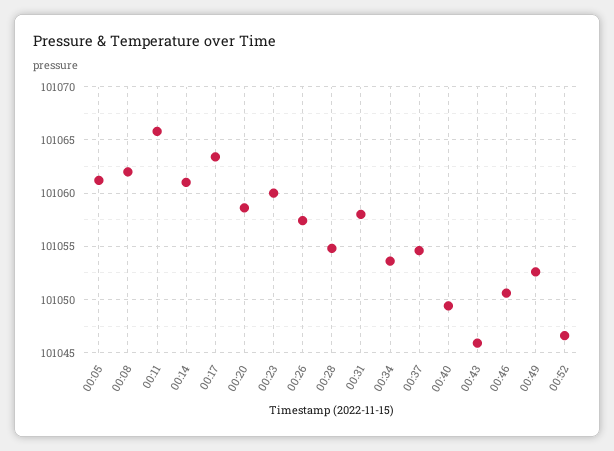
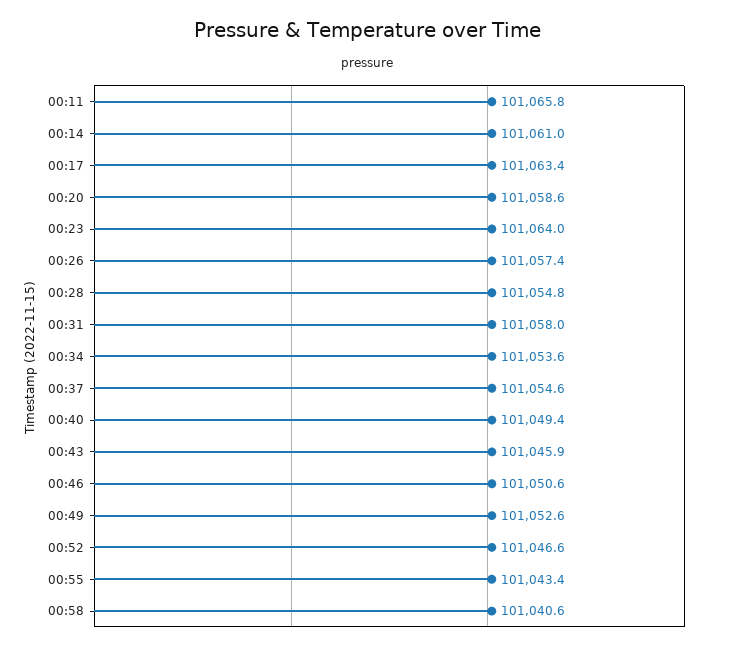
00:05: 101061 -> none
00:08: 101062 -> none
00:23: 101060 -> 101064
00:55: none -> 101043.4
00:58: none -> 101040.6

